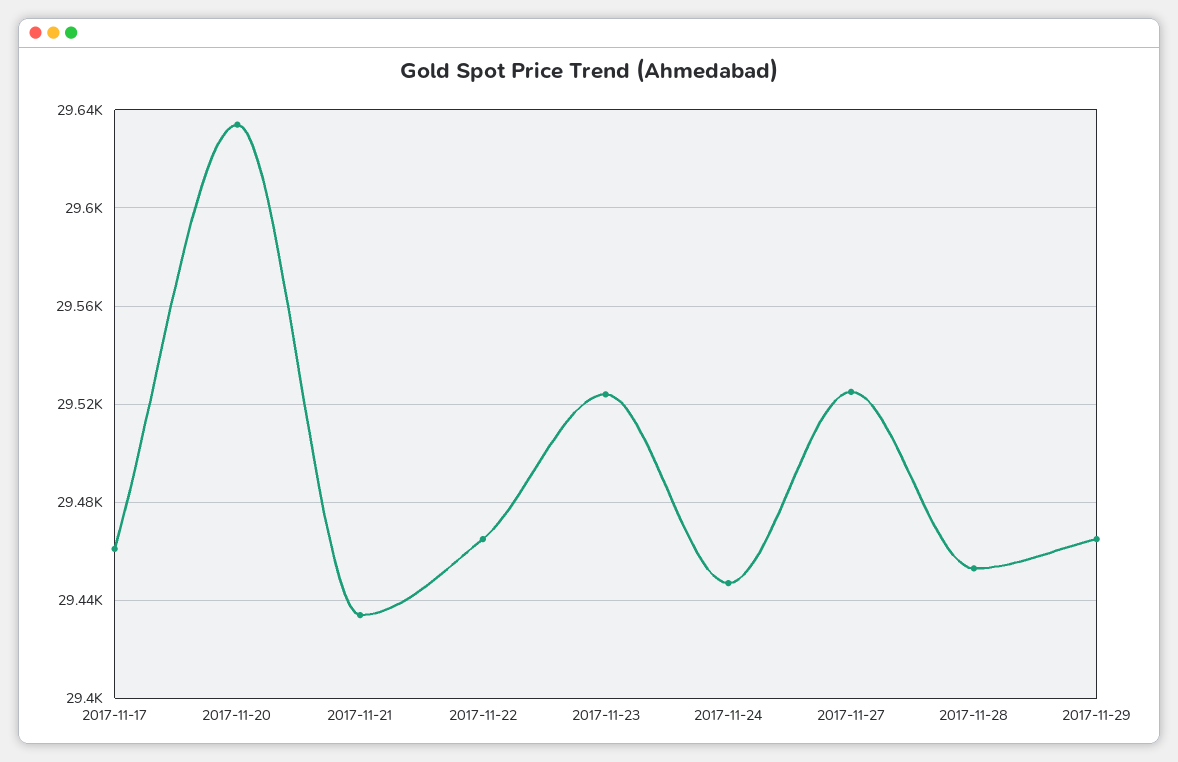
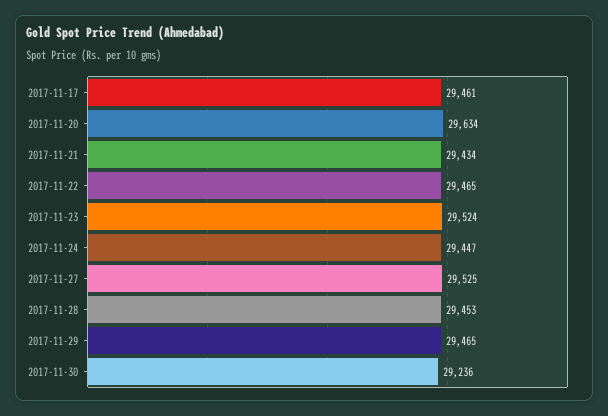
2017-11-30: none -> 29236

